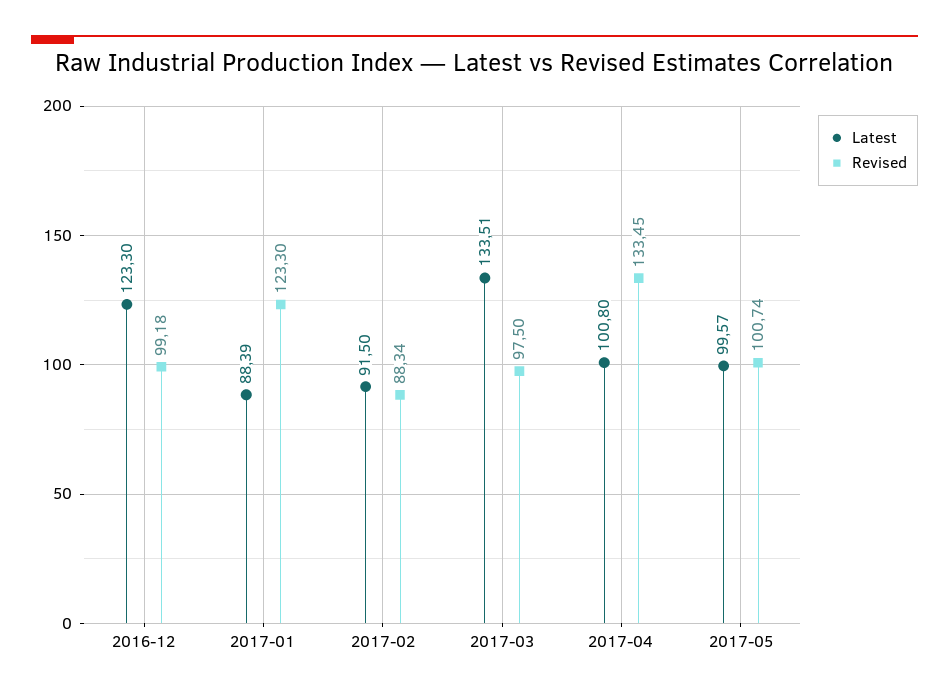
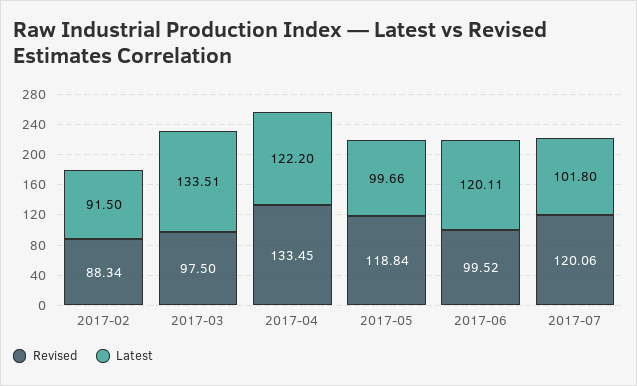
Latest, 2016-12: 123.3 -> none
Revised, 2016-12: 99.18 -> none
Latest, 2017-01: 88.39 -> none
Revised, 2017-01: 123.3 -> none
Latest, 2017-04: 100.8 -> 122.2
Latest, 2017-05: 99.57 -> 99.66
Revised, 2017-05: 100.74 -> 118.84
Revised, 2017-06: none -> 99.52
Latest, 2017-06: none -> 120.11
Revised, 2017-07: none -> 120.06
Latest, 2017-07: none -> 101.8

